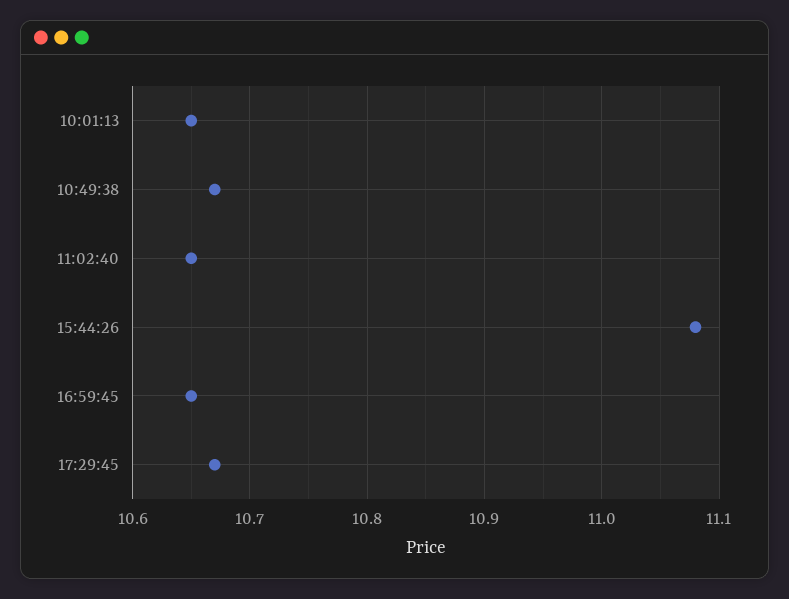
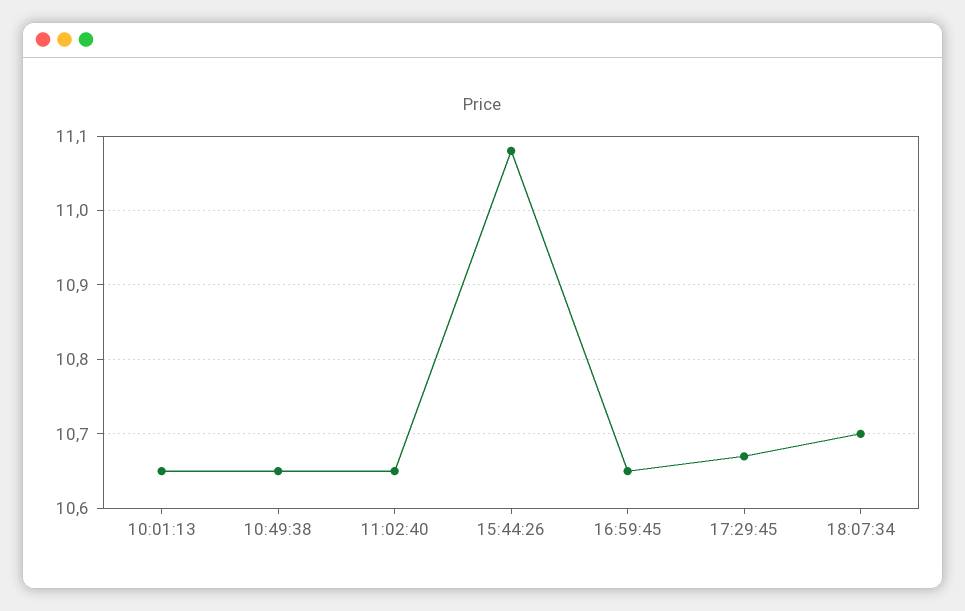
10:49:38: 10.67 -> 10.65
18:07:34: none -> 10.7

